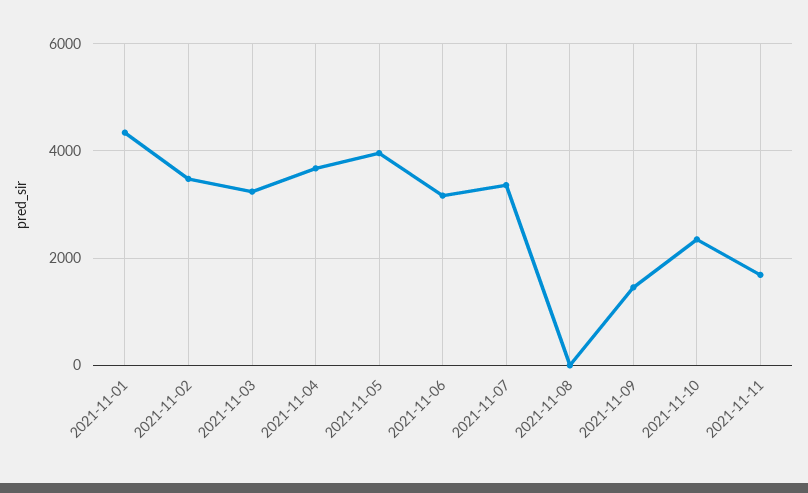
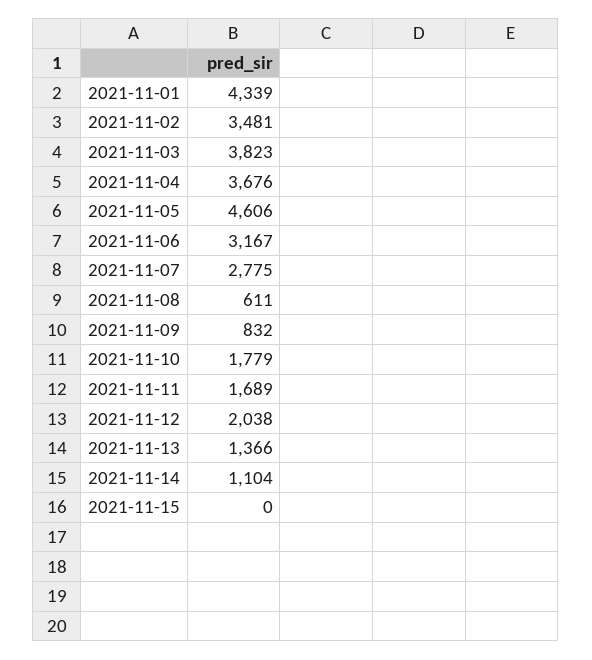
2021-11-03: 3200 -> 3823
2021-11-05: 4000 -> 4606
2021-11-07: 3400 -> 2775
2021-11-08: 0 -> 611
2021-11-09: 1400 -> 832
2021-11-10: 2400 -> 1779
2021-11-12: none -> 2038
2021-11-13: none -> 1366
2021-11-14: none -> 1104
2021-11-15: none -> 0

